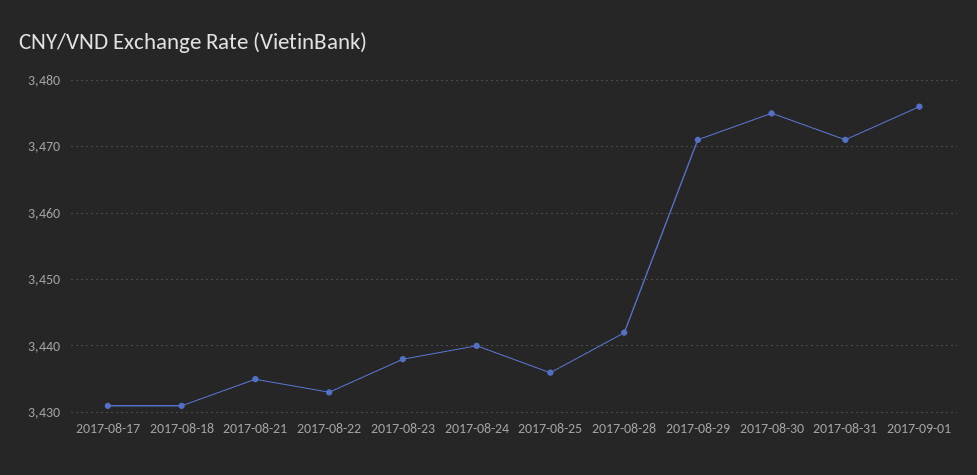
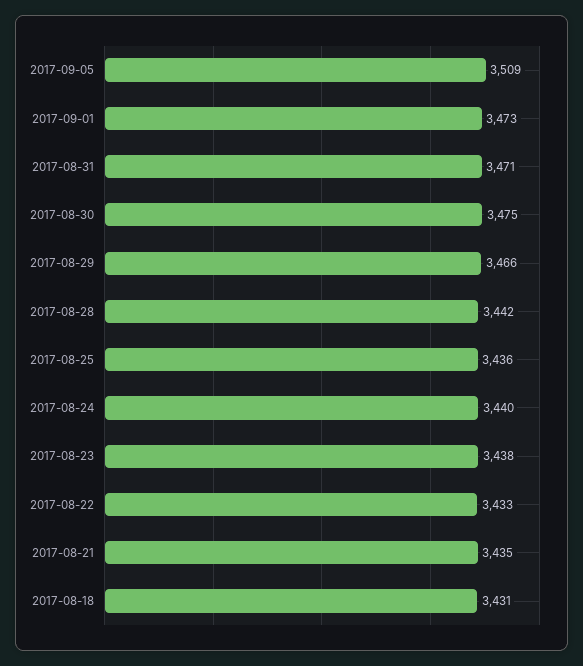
2017-08-17: 3431 -> none
2017-08-29: 3471 -> 3466
2017-09-01: 3476 -> 3473
2017-09-05: none -> 3509

